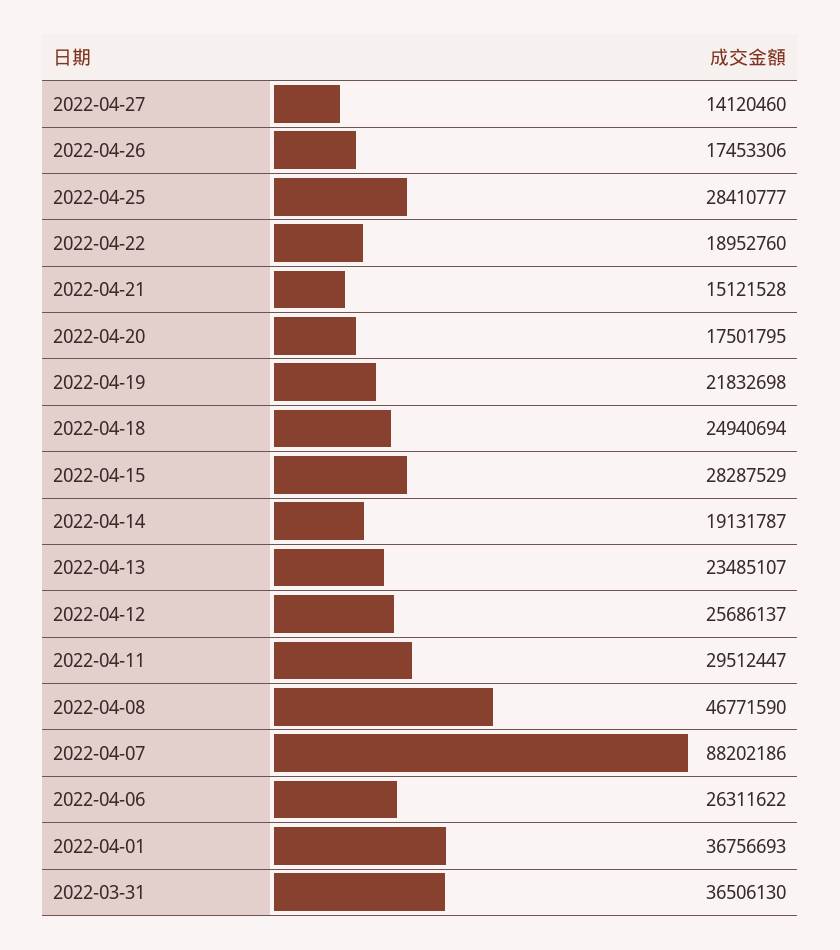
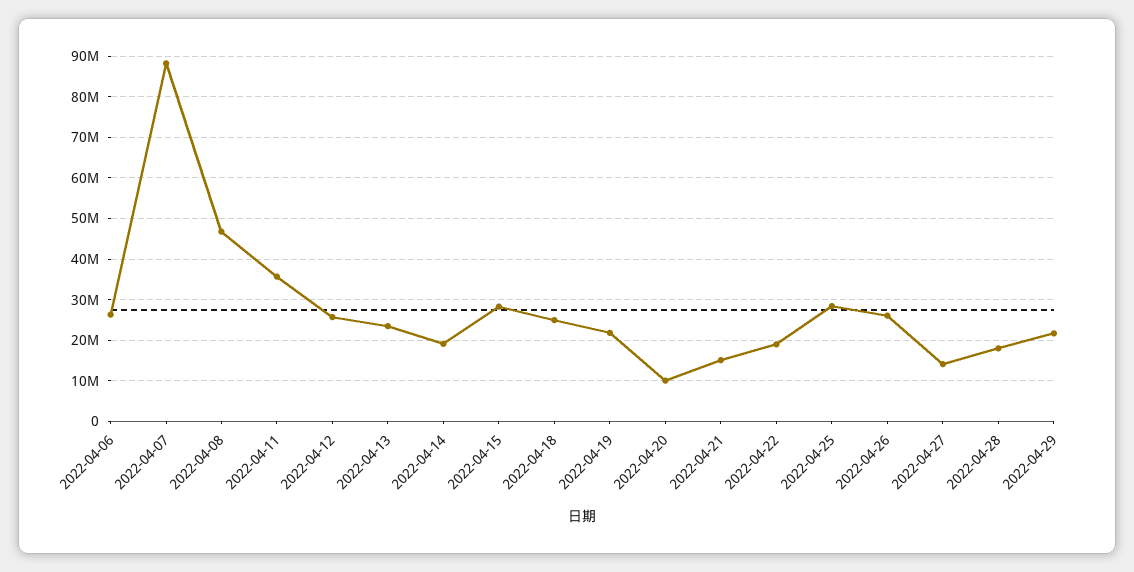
2022-04-26: 17453306 -> 26000000
2022-04-20: 17501795 -> 10000000
2022-04-11: 29512447 -> 36000000
2022-04-01: 36756693 -> none
2022-03-31: 36506130 -> none
2022-04-28: none -> 18000000
2022-04-29: none -> 22000000

